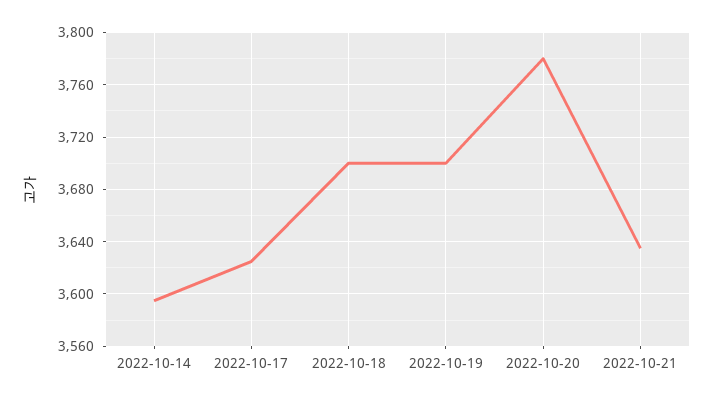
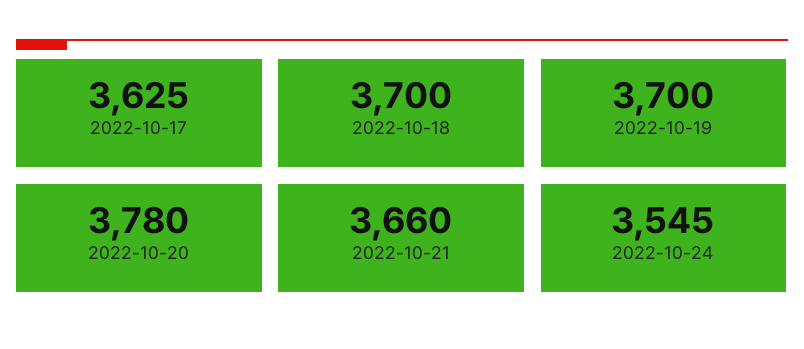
2022-10-14: 3595 -> none
2022-10-21: 3635 -> 3660
2022-10-24: none -> 3545

